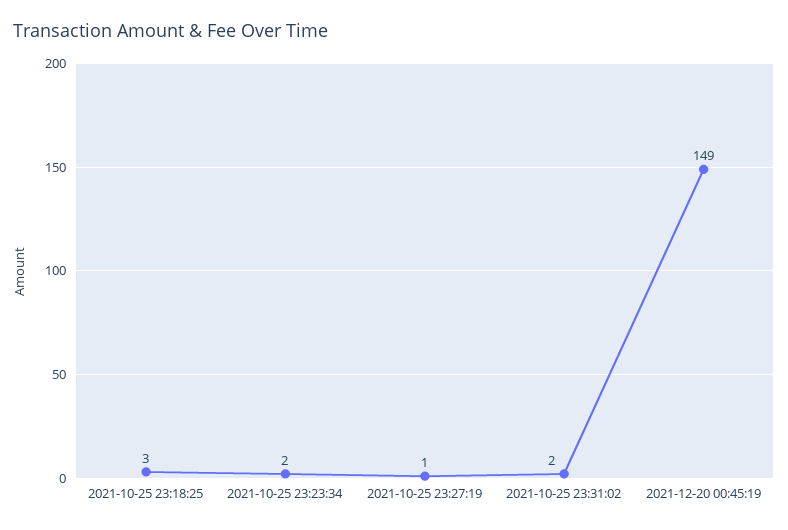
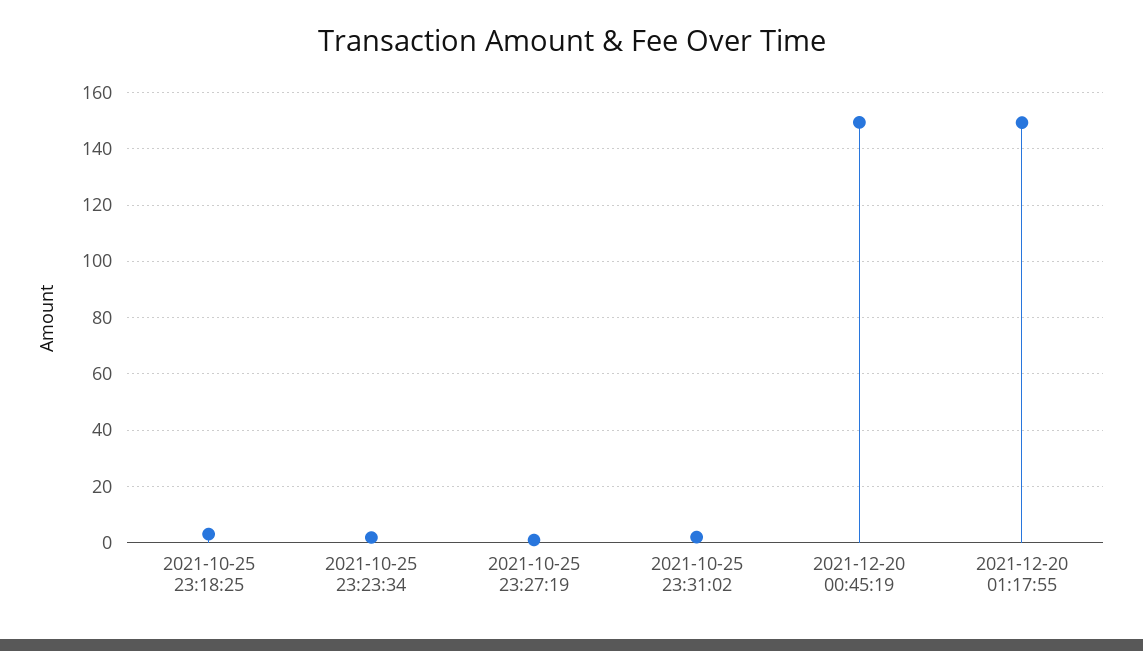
2021-12-20 01:17:55: none -> 150

